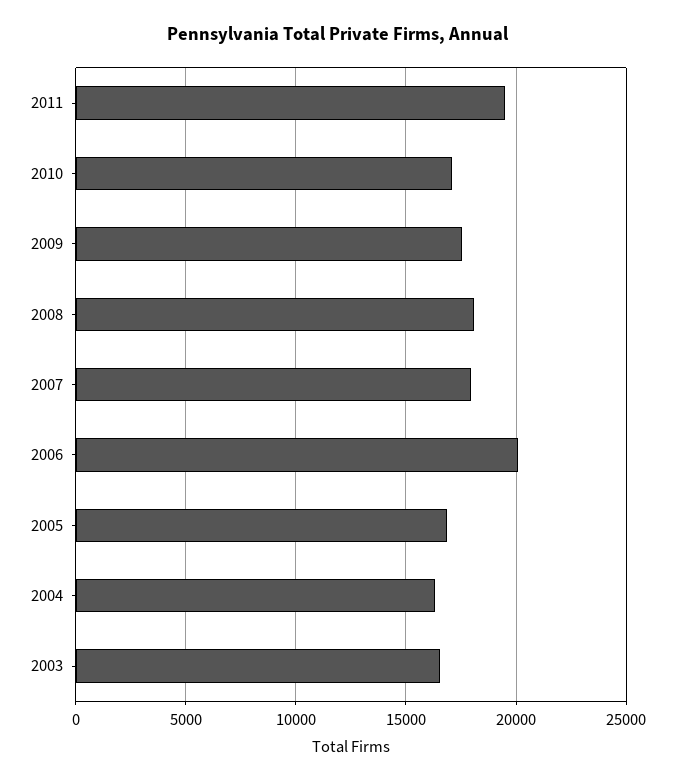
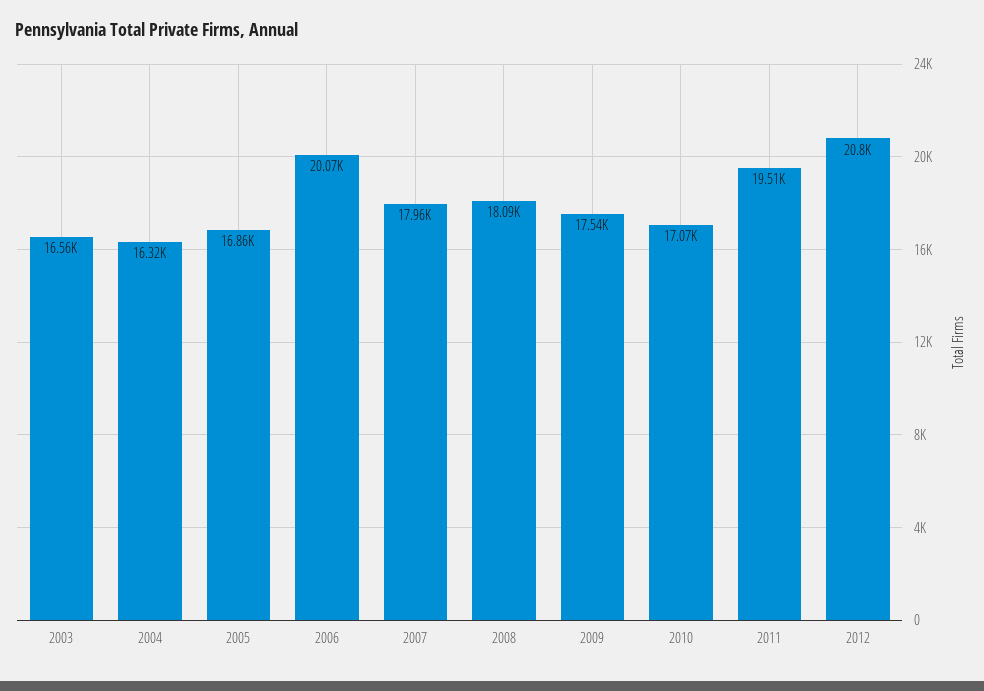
2012: none -> 20800

